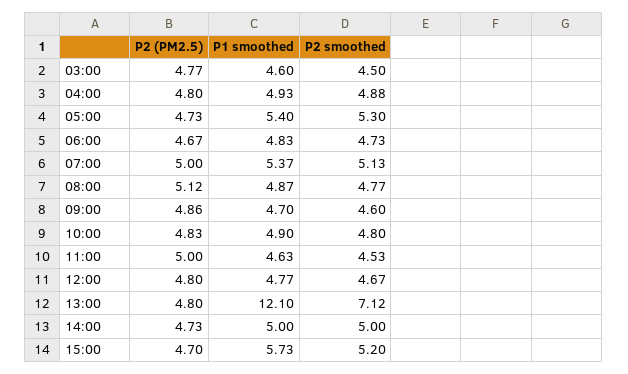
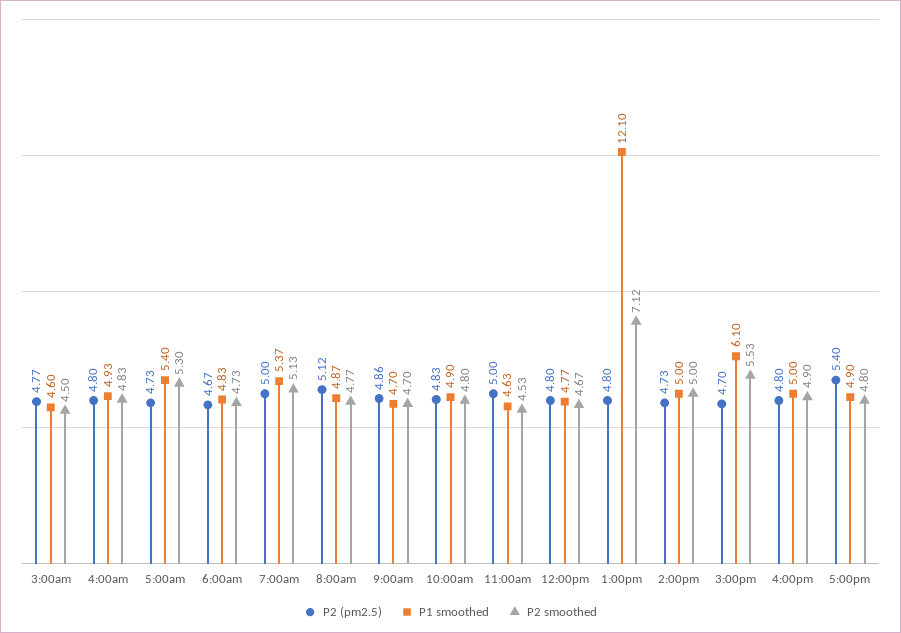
P2 smoothed, 04:00: 4.88 -> 4.83
P2 smoothed, 09:00: 4.6 -> 4.7
P1 smoothed, 15:00: 5.73 -> 6.1
P2 smoothed, 15:00: 5.2 -> 5.53
P2 (PM2.5), 4:00pm: none -> 4.8
P1 smoothed, 4:00pm: none -> 5
P2 smoothed, 4:00pm: none -> 4.9
P2 (PM2.5), 5:00pm: none -> 5.4
P1 smoothed, 5:00pm: none -> 4.9
P2 smoothed, 5:00pm: none -> 4.8

